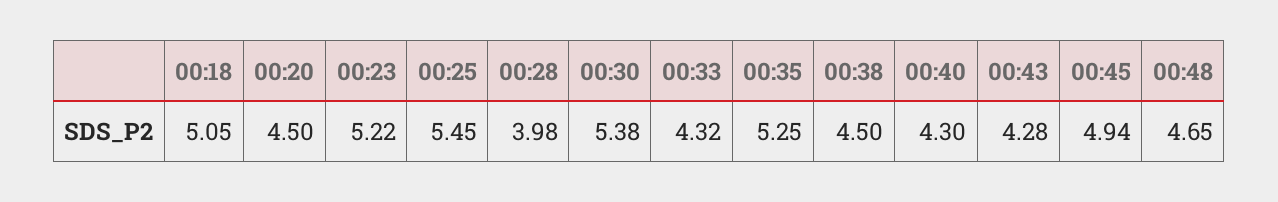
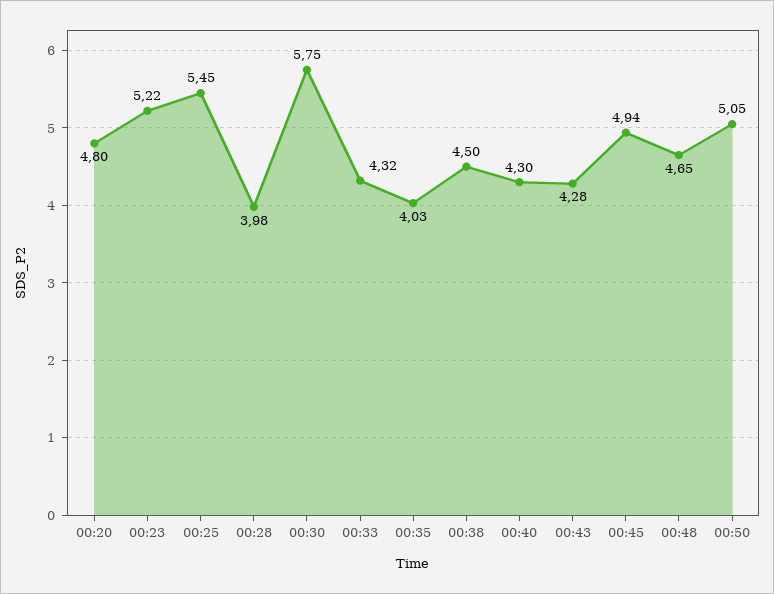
00:18: 5.05 -> none
00:20: 4.5 -> 4.8
00:30: 5.38 -> 5.75
00:35: 5.25 -> 4.03
00:50: none -> 5.05

